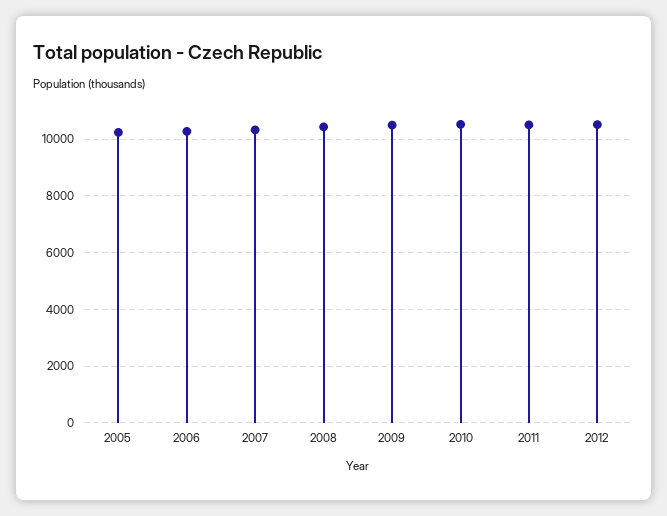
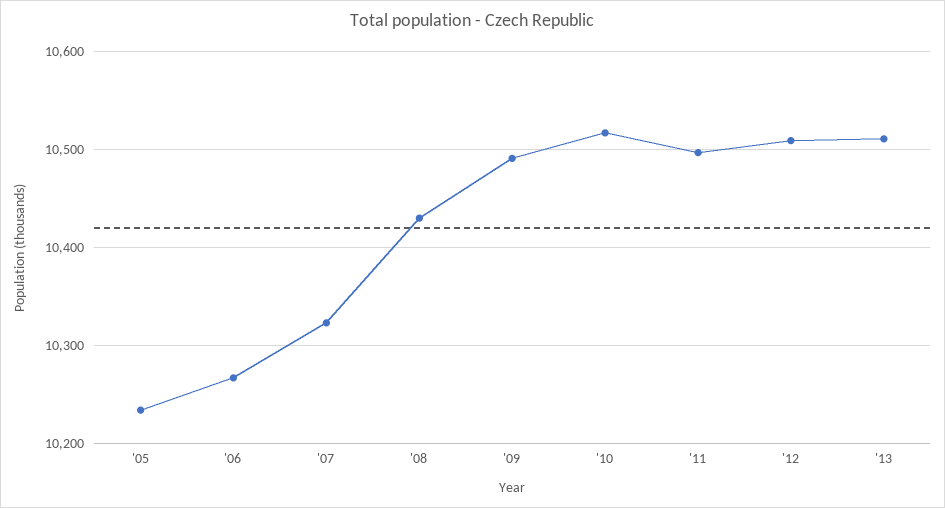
'13: none -> 10510

